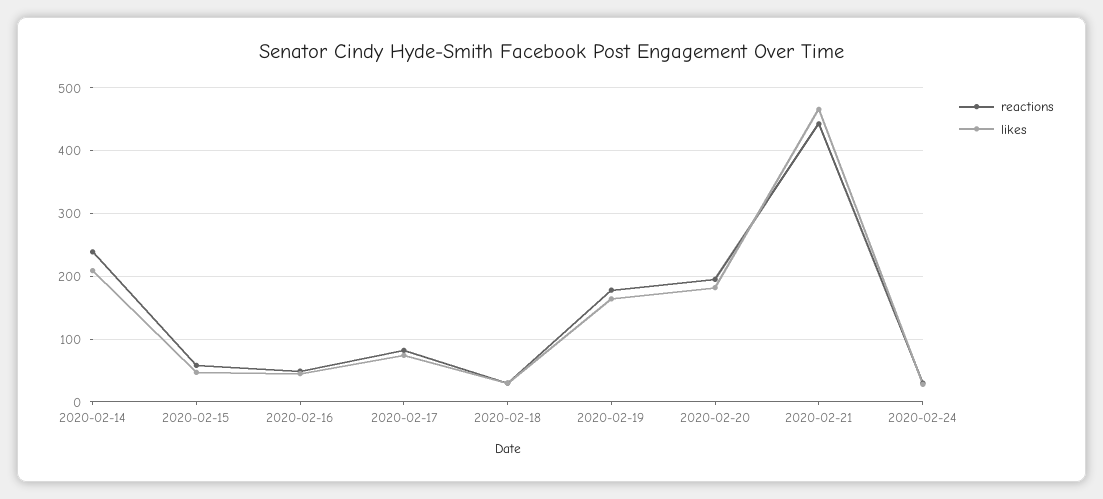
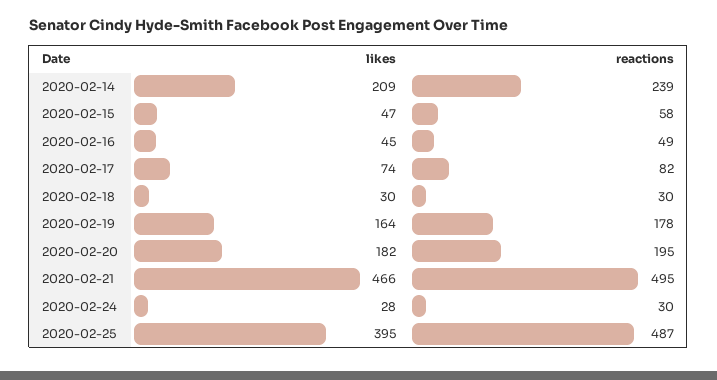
reactions, 2020-02-21: 440 -> 495
likes, 2020-02-25: none -> 395
reactions, 2020-02-25: none -> 487

